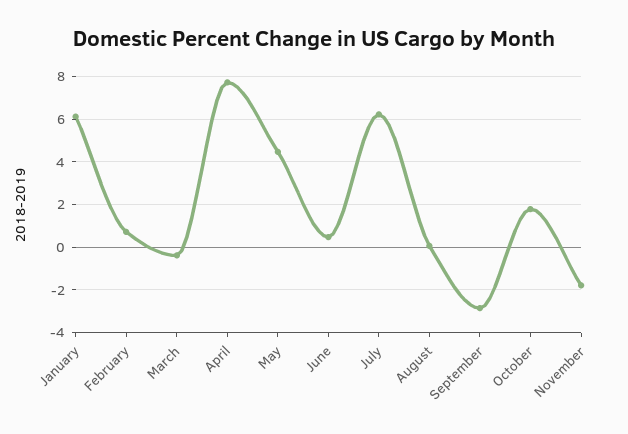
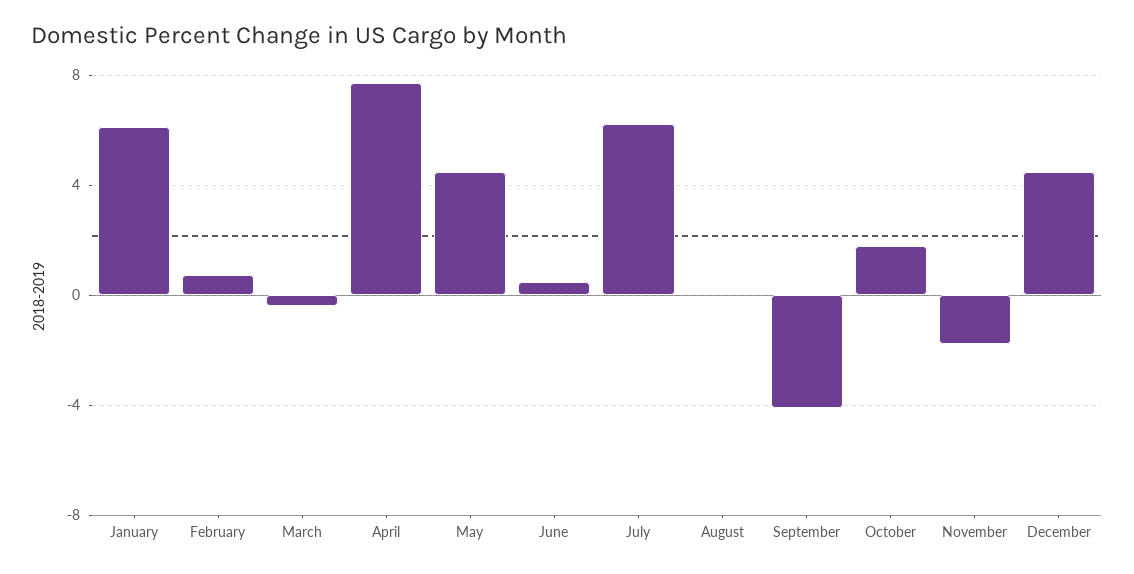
September: -3 -> -4
December: none -> 4.5

